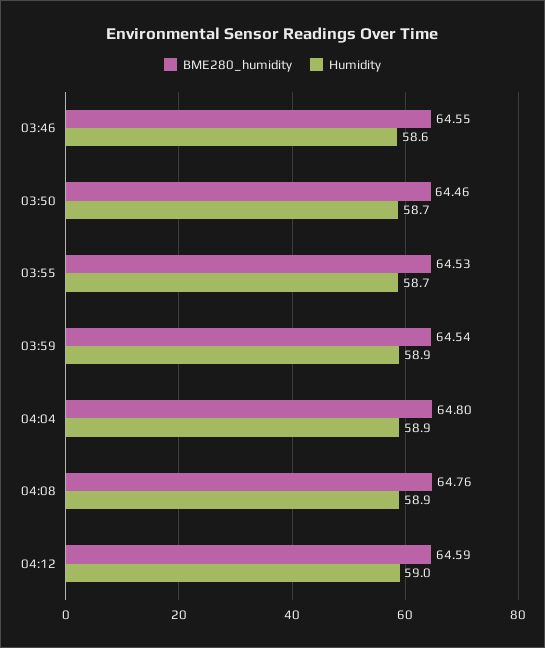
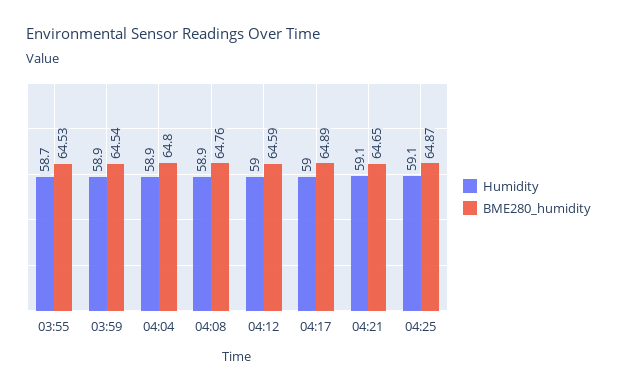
BME280_humidity, 03:46: 64.55 -> none
Humidity, 03:46: 58.6 -> none
BME280_humidity, 03:50: 64.46 -> none
Humidity, 03:50: 58.7 -> none
Humidity, 04:17: none -> 59
BME280_humidity, 04:17: none -> 64.89
Humidity, 04:21: none -> 59.1
BME280_humidity, 04:21: none -> 64.65
Humidity, 04:25: none -> 59.1
BME280_humidity, 04:25: none -> 64.87

